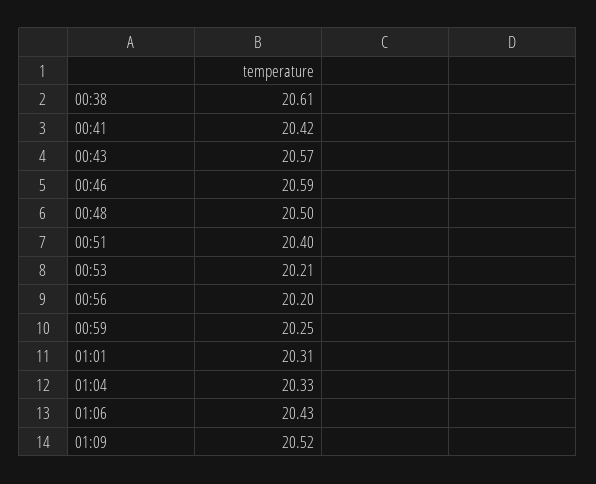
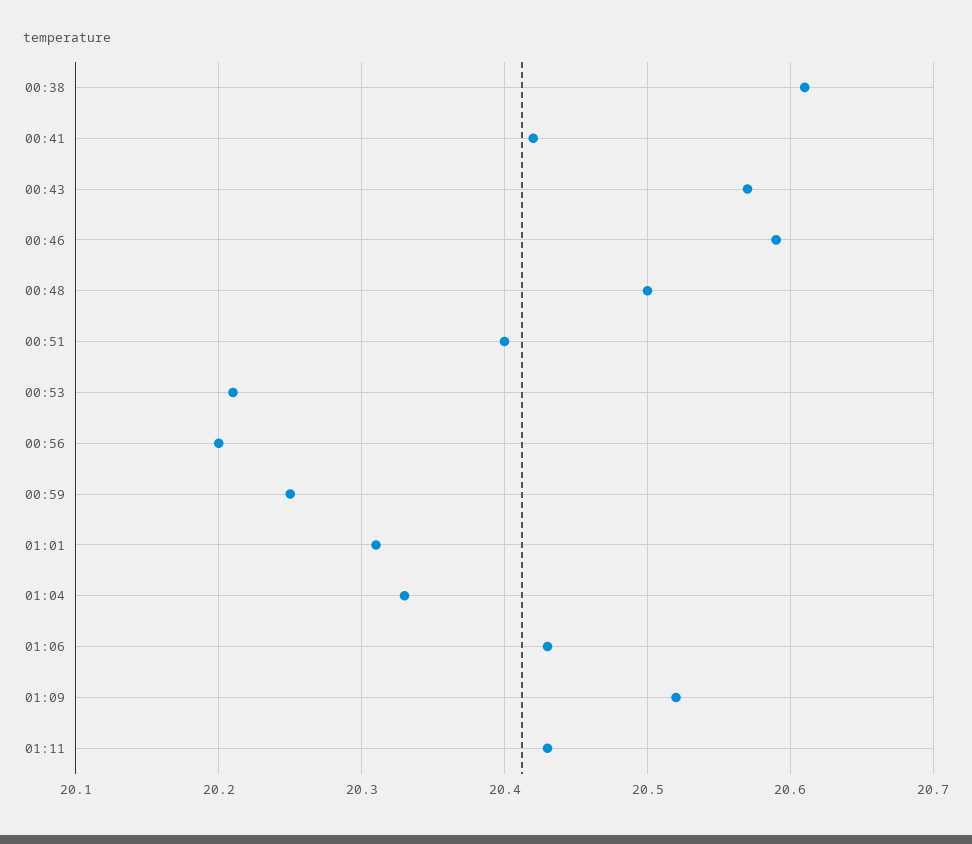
01:11: none -> 20.43

